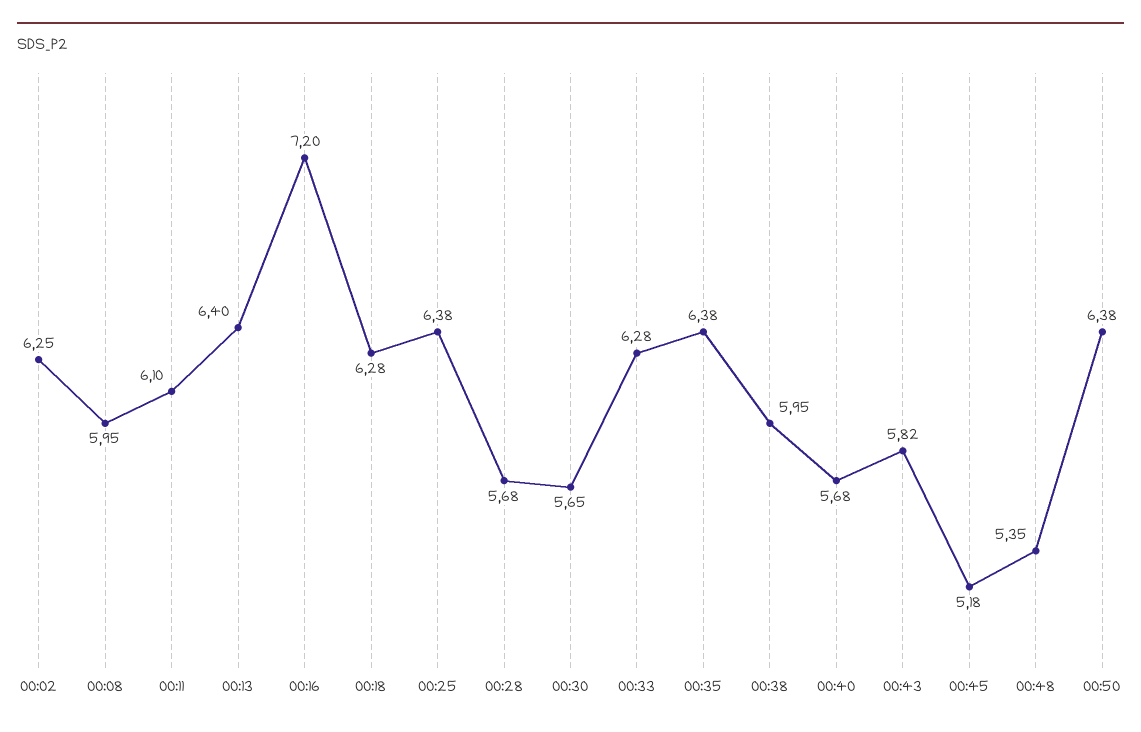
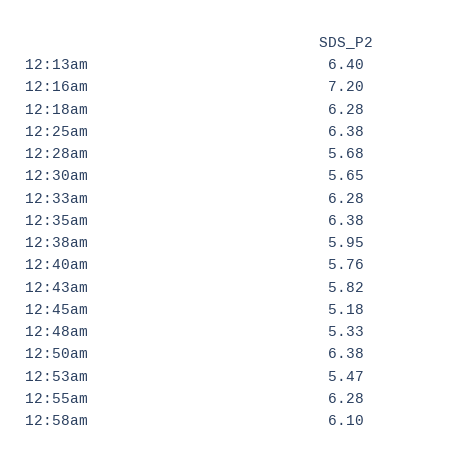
00:02: 6.25 -> none
00:08: 5.95 -> none
00:11: 6.1 -> none
00:40: 5.68 -> 5.76
00:48: 5.35 -> 5.33
12:53am: none -> 5.47
12:55am: none -> 6.28
12:58am: none -> 6.1

